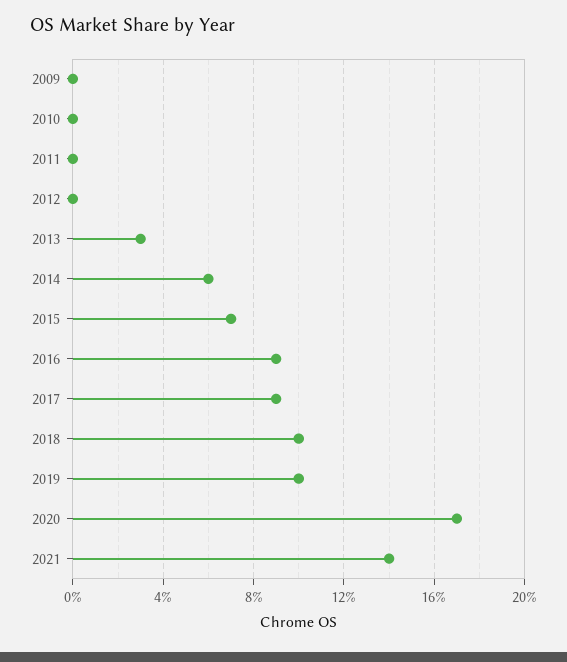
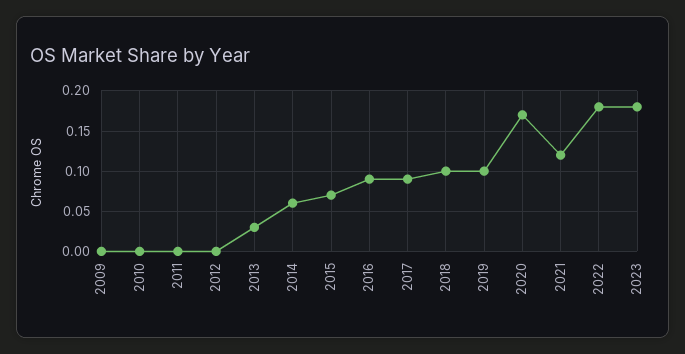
2021: 0.14 -> 0.12
2022: none -> 0.18
2023: none -> 0.18

